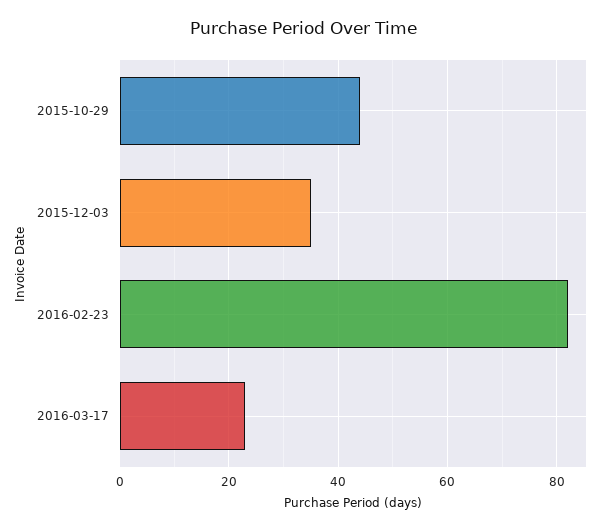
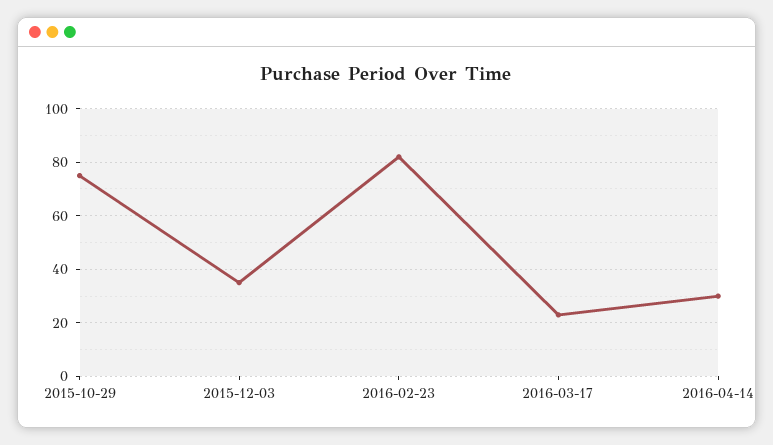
2015-10-29: 45 -> 75
2016-04-14: none -> 30

